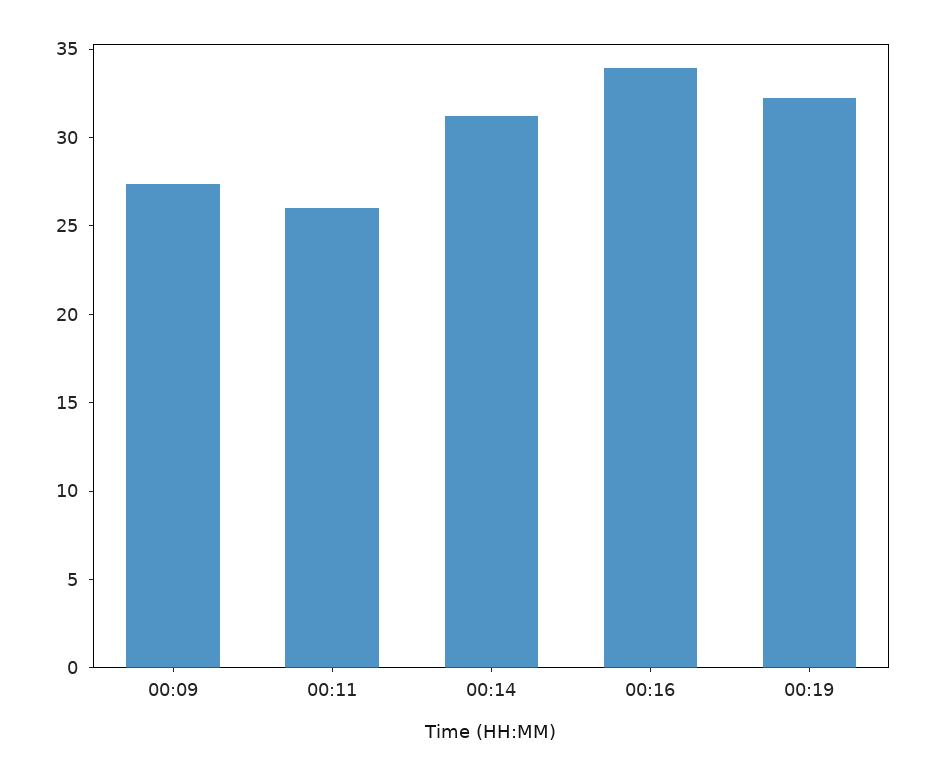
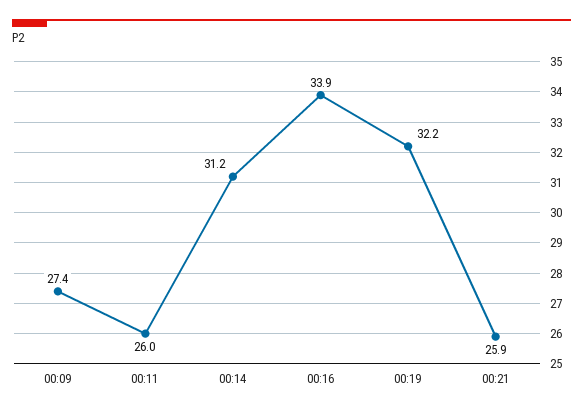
00:21: none -> 25.9

